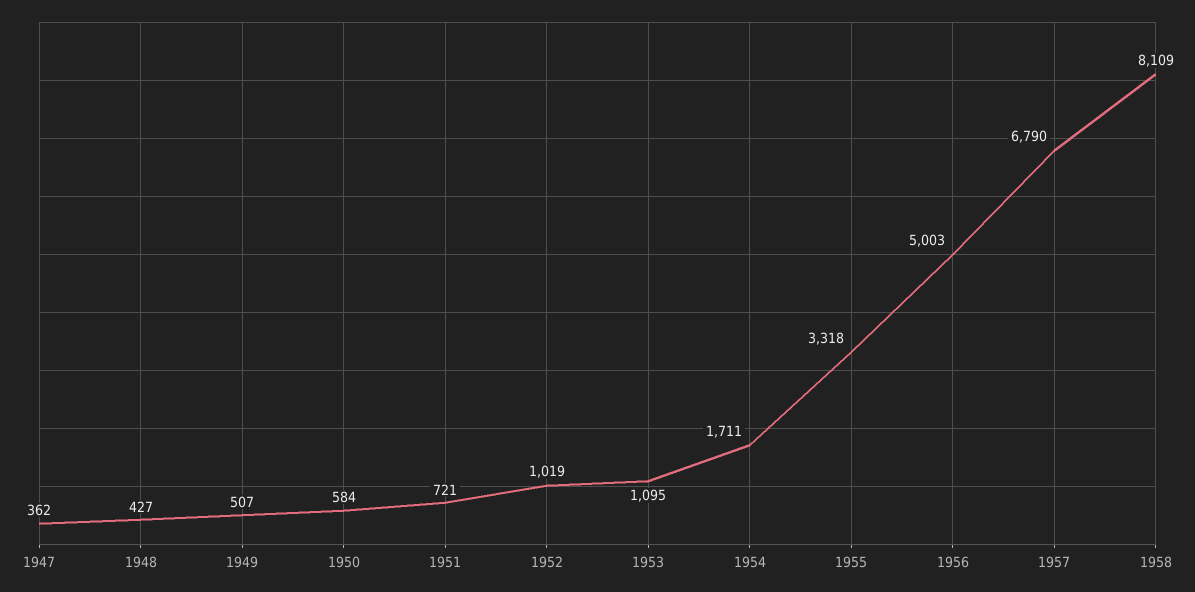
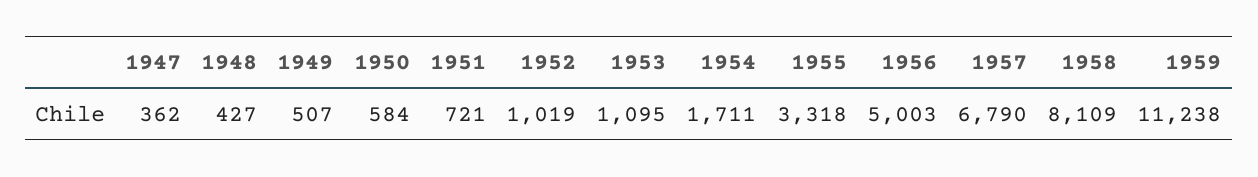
1959: none -> 11238

